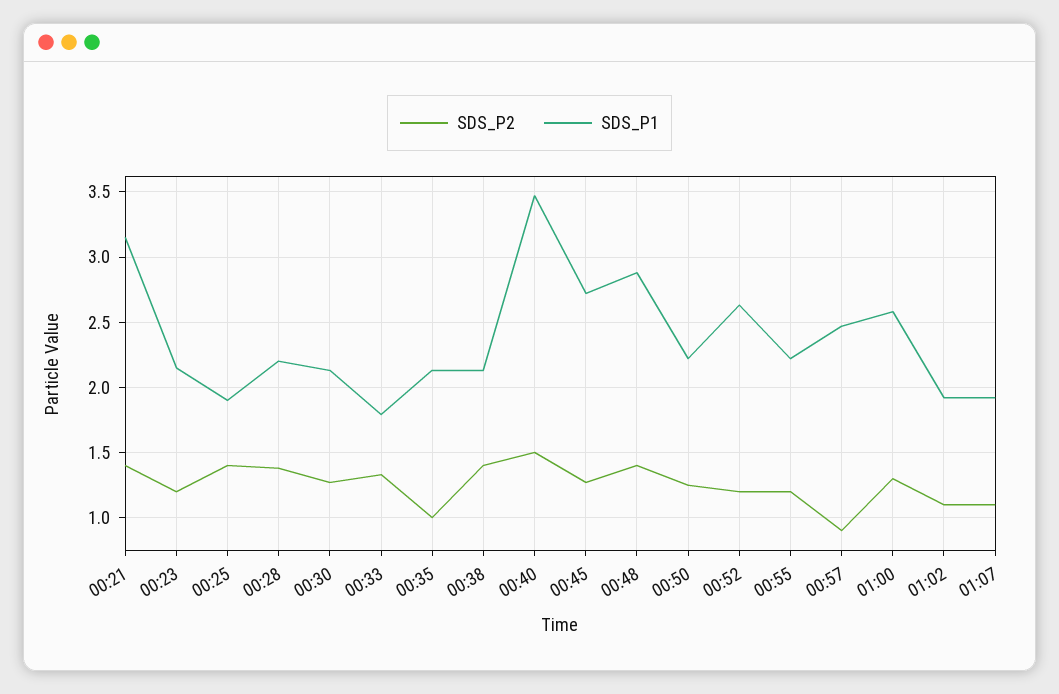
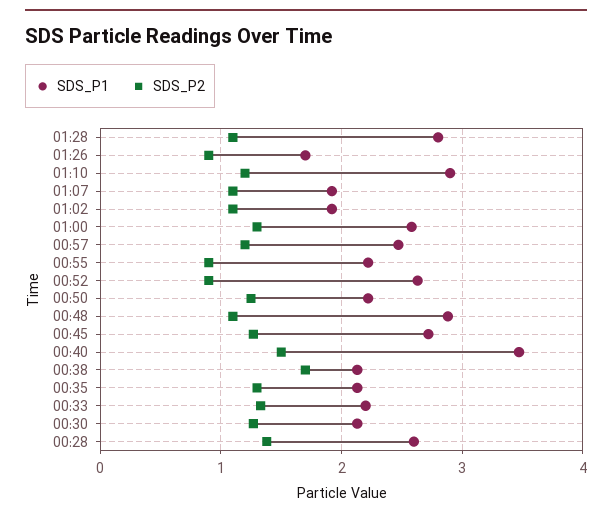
SDS_P2, 00:21: 1.4 -> none
SDS_P1, 00:21: 3.15 -> none
SDS_P2, 00:23: 1.2 -> none
SDS_P1, 00:23: 2.15 -> none
SDS_P2, 00:25: 1.4 -> none
SDS_P1, 00:25: 1.9 -> none
SDS_P1, 00:28: 2.2 -> 2.6
SDS_P1, 00:33: 1.8 -> 2.2
SDS_P2, 00:35: 1 -> 1.3
SDS_P2, 00:38: 1.4 -> 1.7
SDS_P2, 00:48: 1.4 -> 1.1
SDS_P2, 00:52: 1.2 -> 0.9
SDS_P2, 00:55: 1.2 -> 0.9
SDS_P2, 00:57: 0.9 -> 1.2
SDS_P1, 01:28: none -> 2.8
SDS_P2, 01:28: none -> 1.1
SDS_P1, 01:26: none -> 1.7
SDS_P2, 01:26: none -> 0.9
SDS_P1, 01:10: none -> 2.9
SDS_P2, 01:10: none -> 1.2

